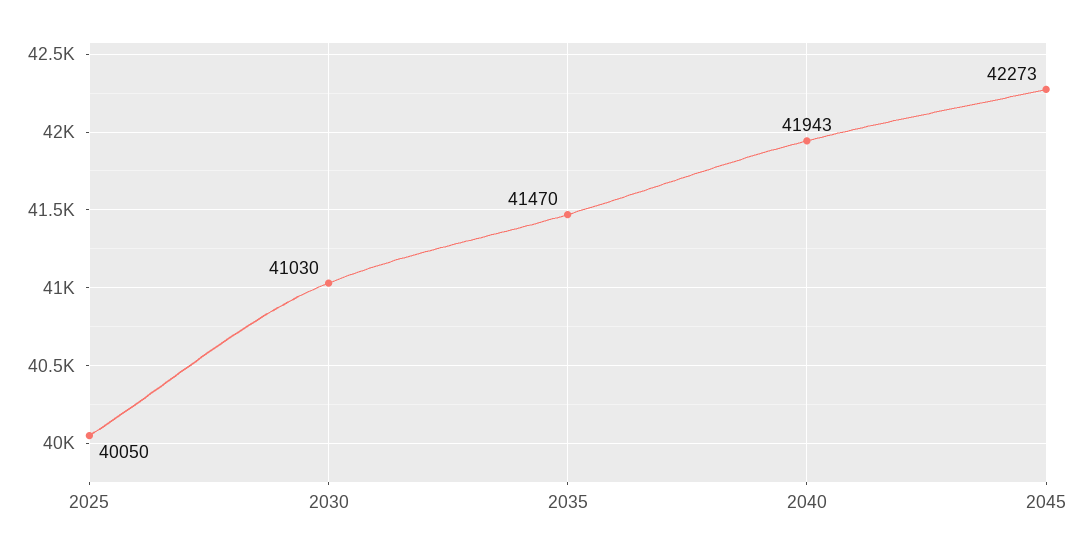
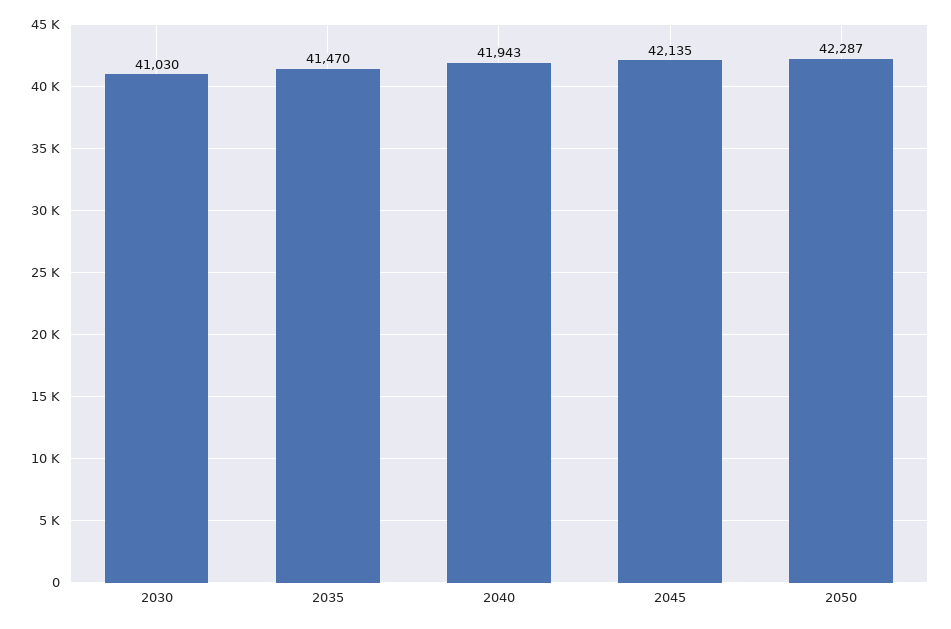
2025: 40050 -> none
2045: 42273 -> 42135
2050: none -> 42287

